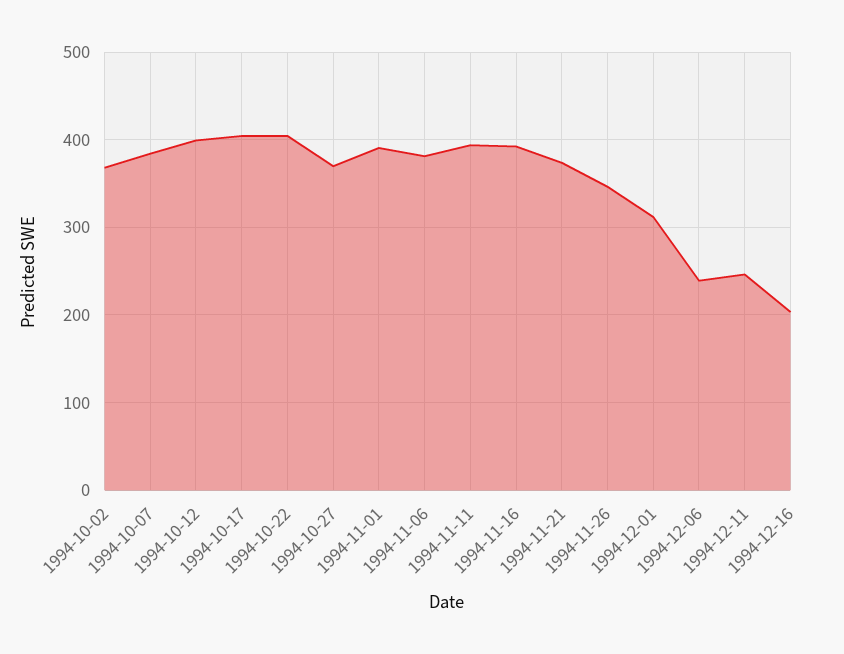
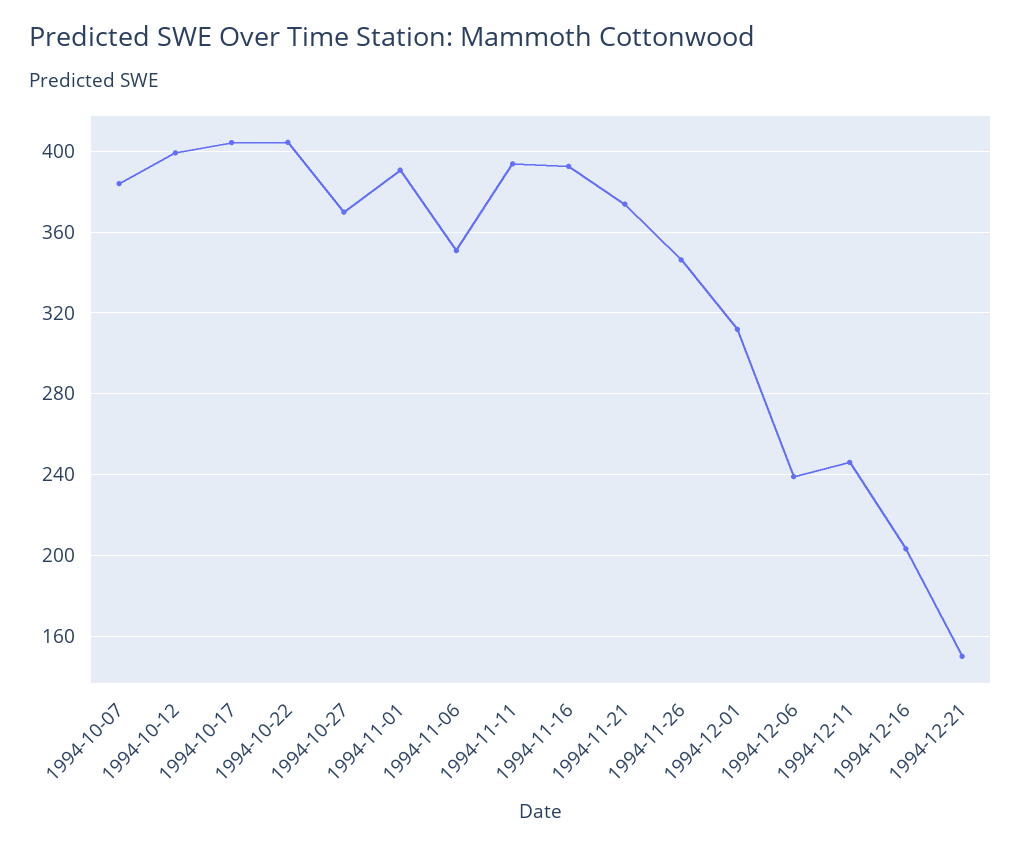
1994-10-02: 370 -> none
1994-11-06: 380 -> 350
1994-12-21: none -> 150

